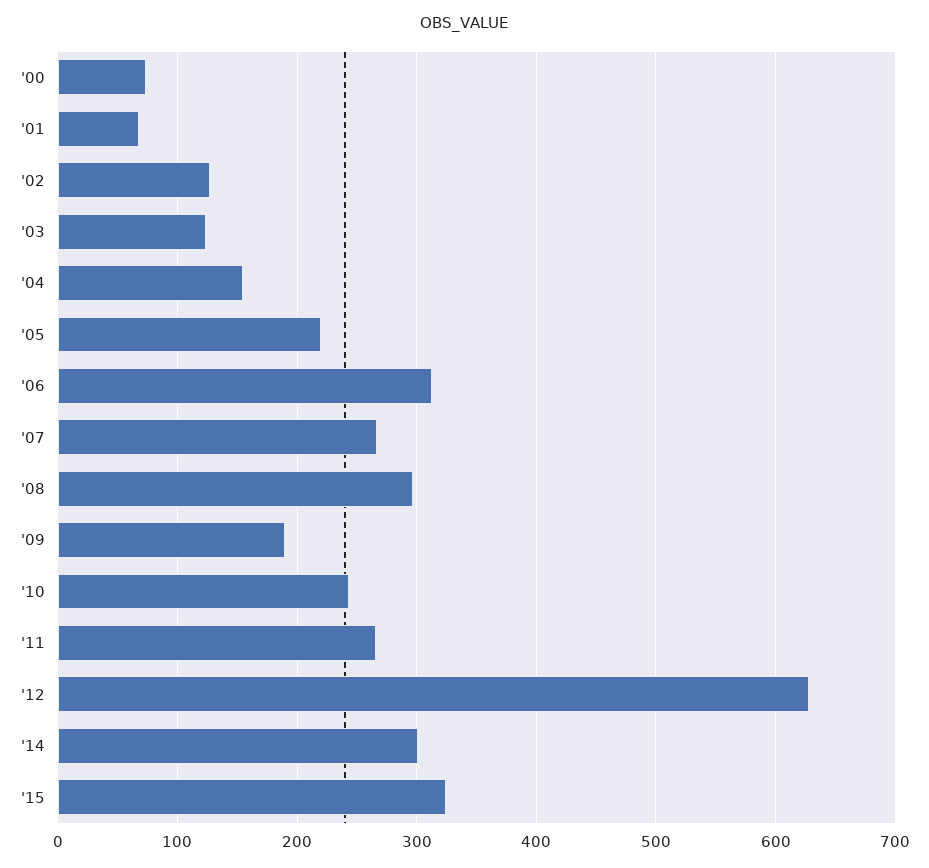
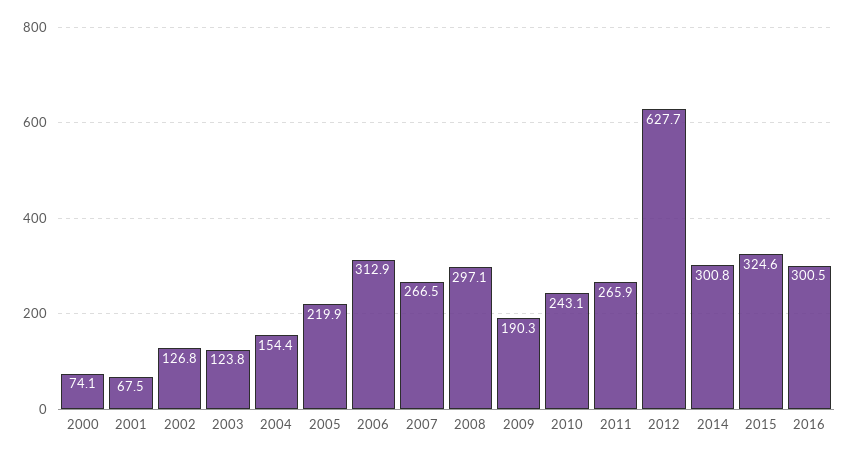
2016: none -> 300.5

